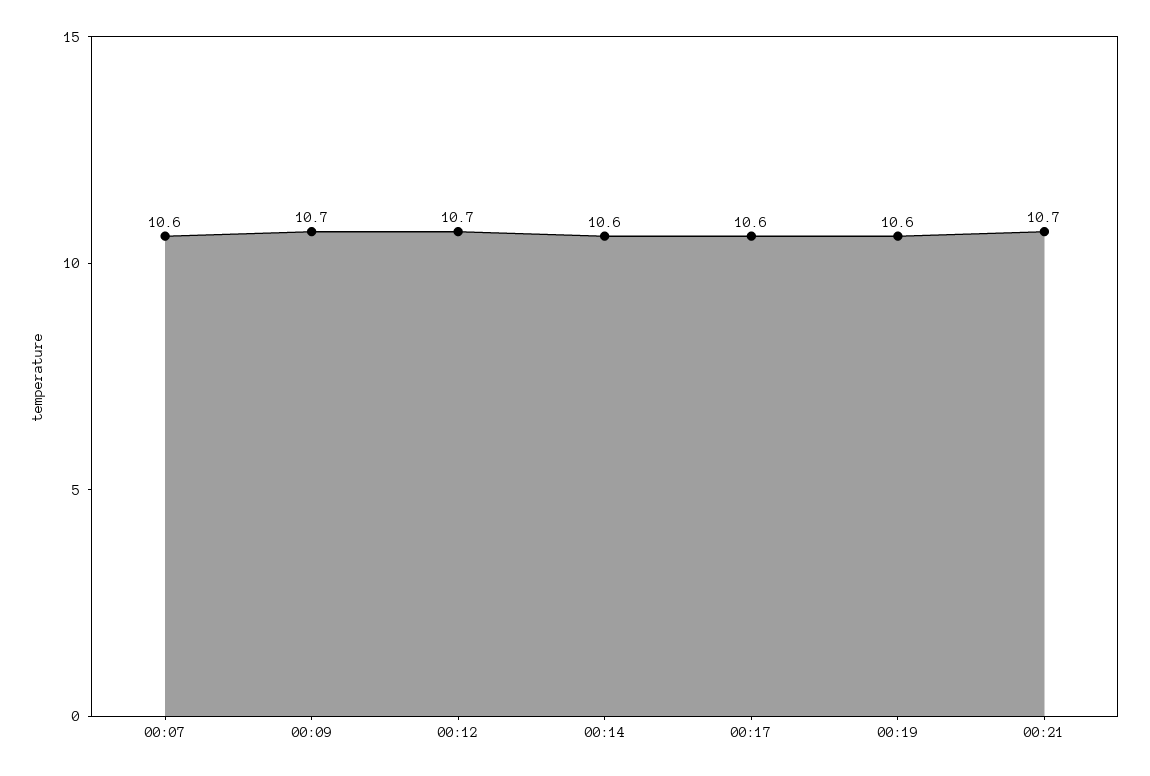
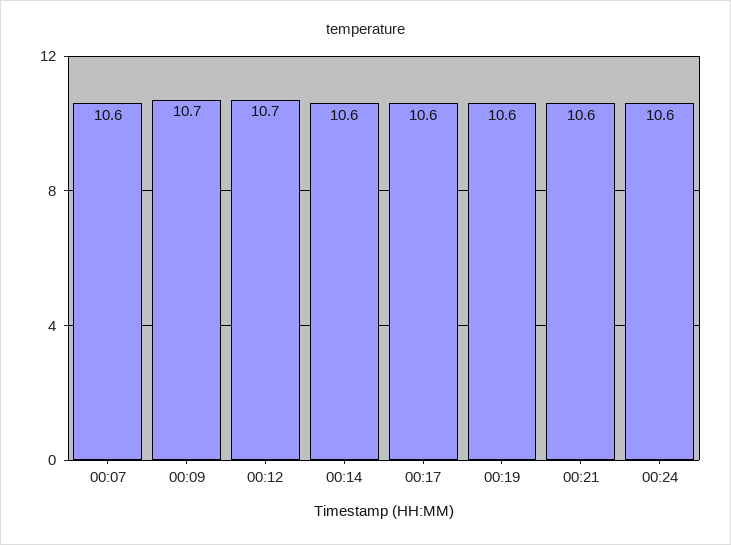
00:21: 10.7 -> 10.6
00:24: none -> 10.6

